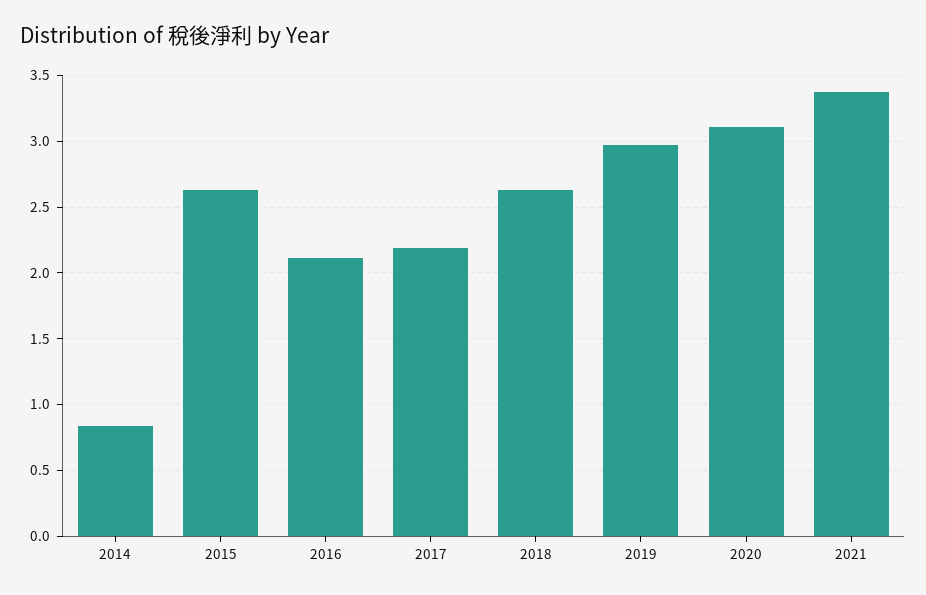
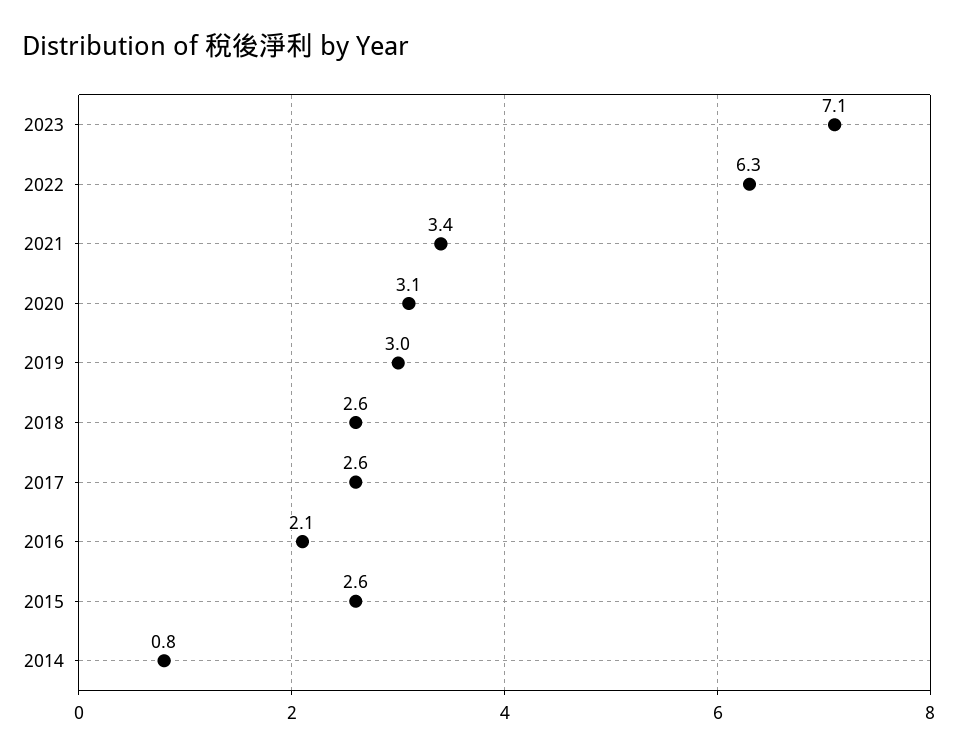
2017: 2.2 -> 2.6
2023: none -> 7.1
2022: none -> 6.3

